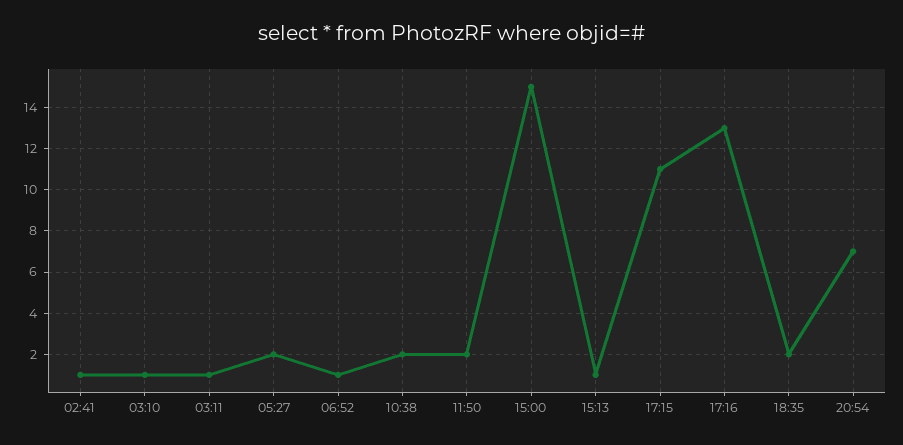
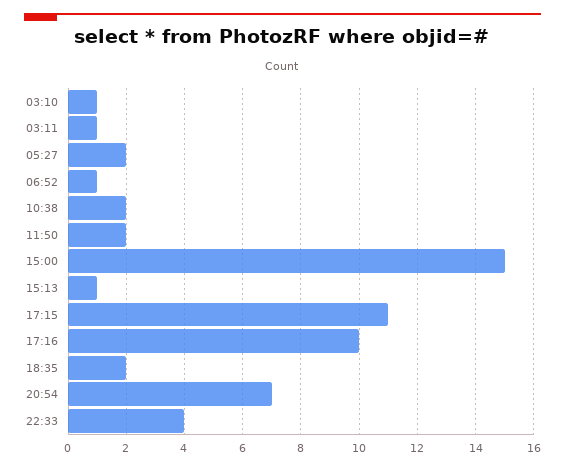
02:41: 1 -> none
17:16: 13 -> 10
22:33: none -> 4

